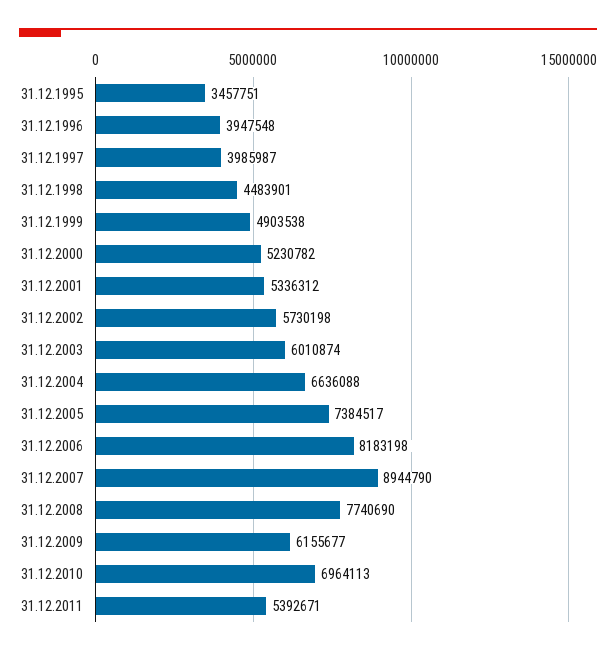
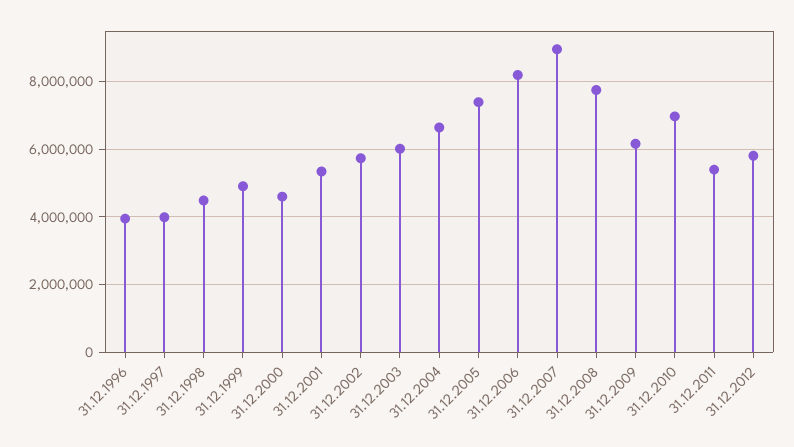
31.12.1995: 3457751 -> none
31.12.2000: 5230782 -> 4600000
31.12.2012: none -> 5800000

